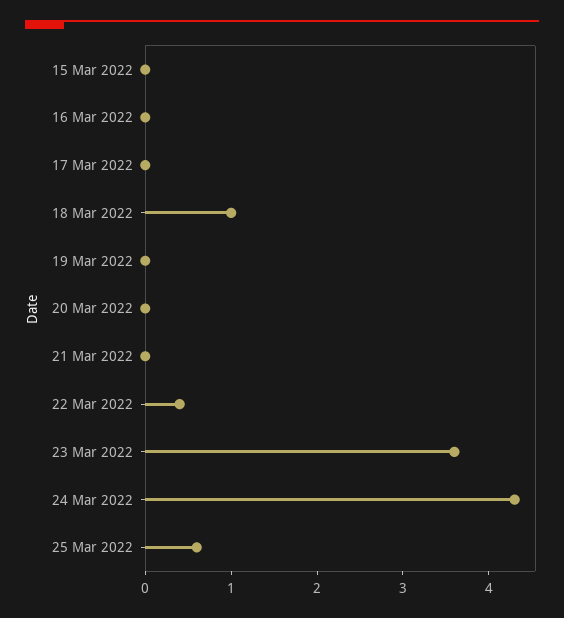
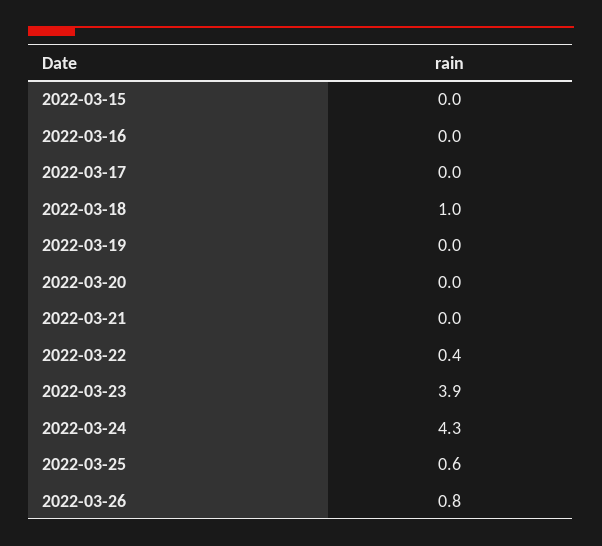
23 Mar 2022: 3.6 -> 3.9
2022-03-26: none -> 0.8

